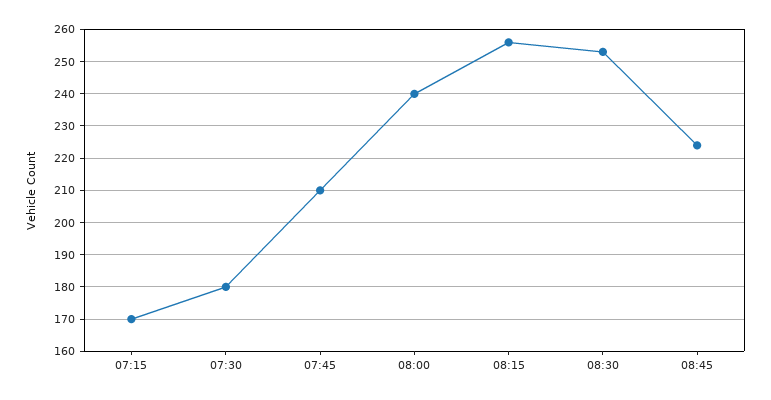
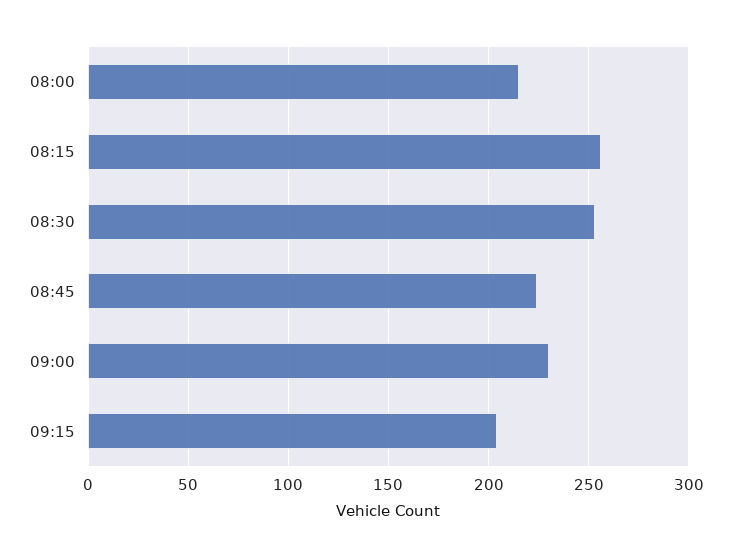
07:15: 170 -> none
07:30: 180 -> none
07:45: 210 -> none
08:00: 240 -> 215
09:00: none -> 230
09:15: none -> 205

